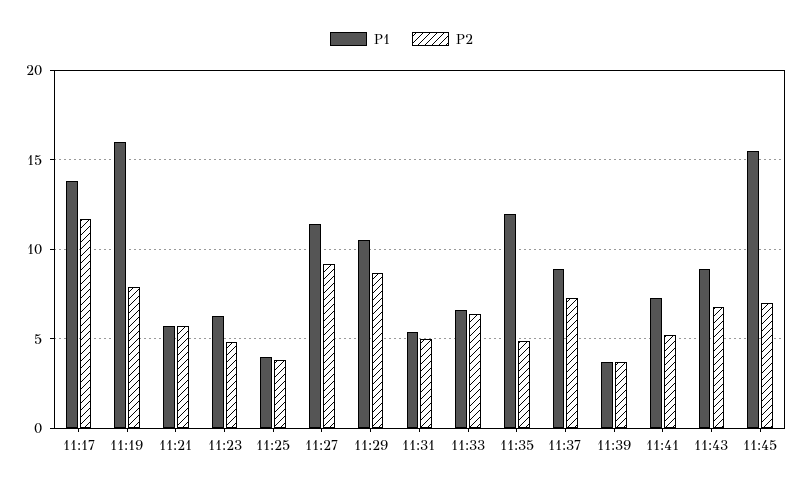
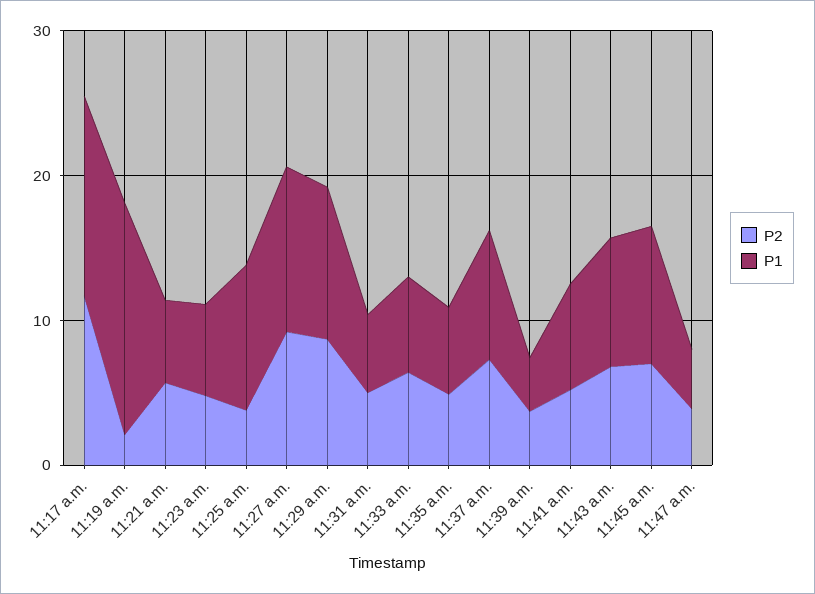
P2, 11:19: 8 -> 2
P1, 11:25: 4 -> 10
P1, 11:35: 12 -> 6
P1, 11:45: 15.5 -> 10
P2, 11:47 a.m.: none -> 4
P1, 11:47 a.m.: none -> 4

